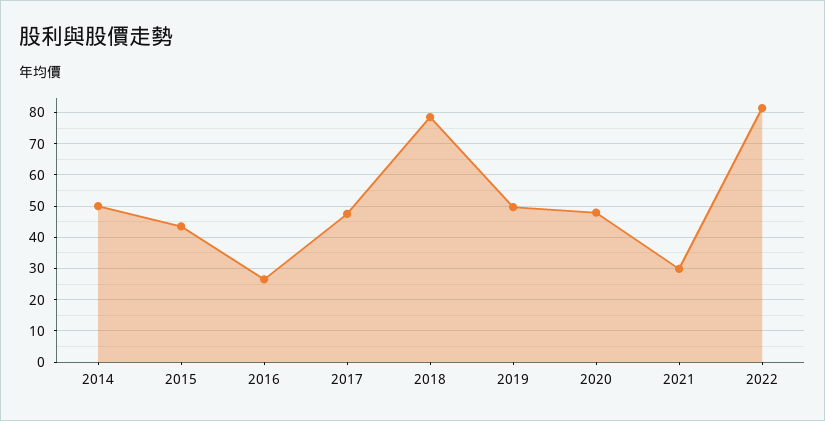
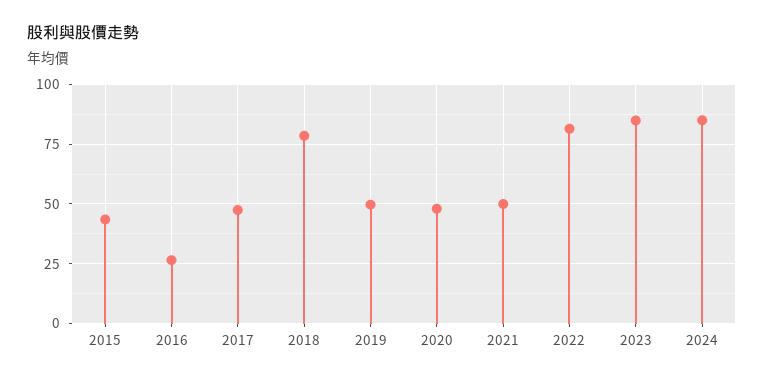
2014: 50 -> none
2021: 30 -> 50
2023: none -> 85
2024: none -> 85

